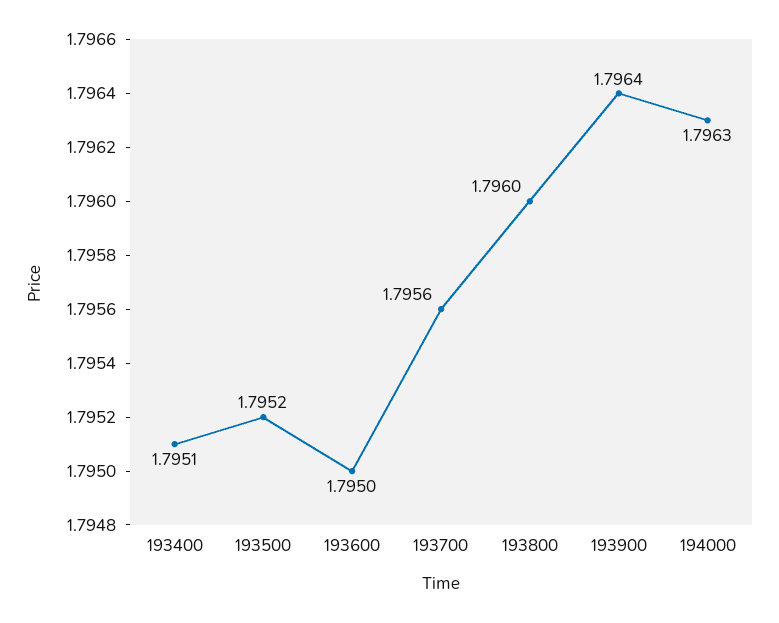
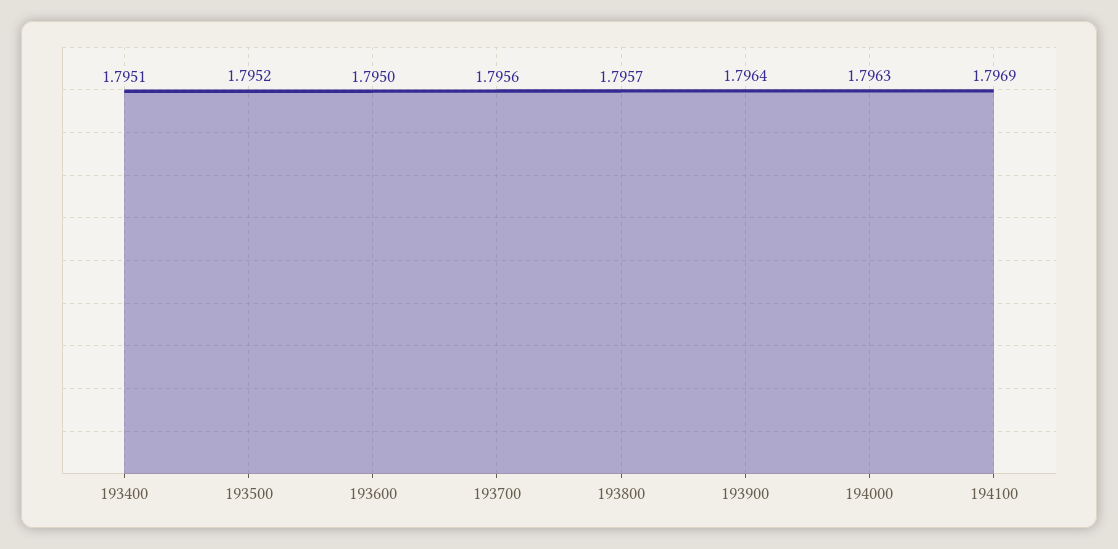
193800: 1.796 -> 1.7957
194100: none -> 1.7969

